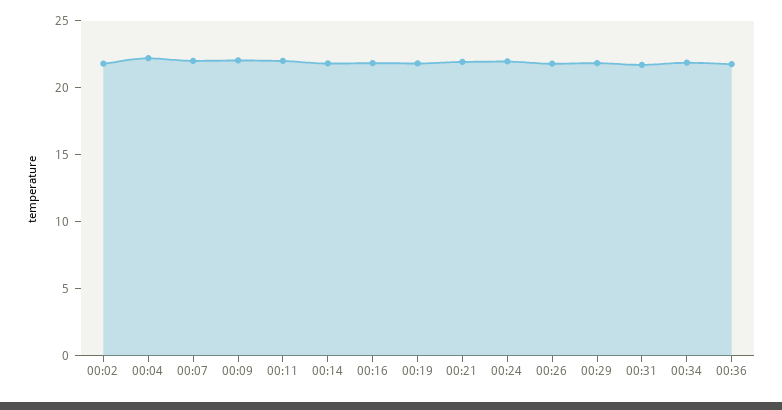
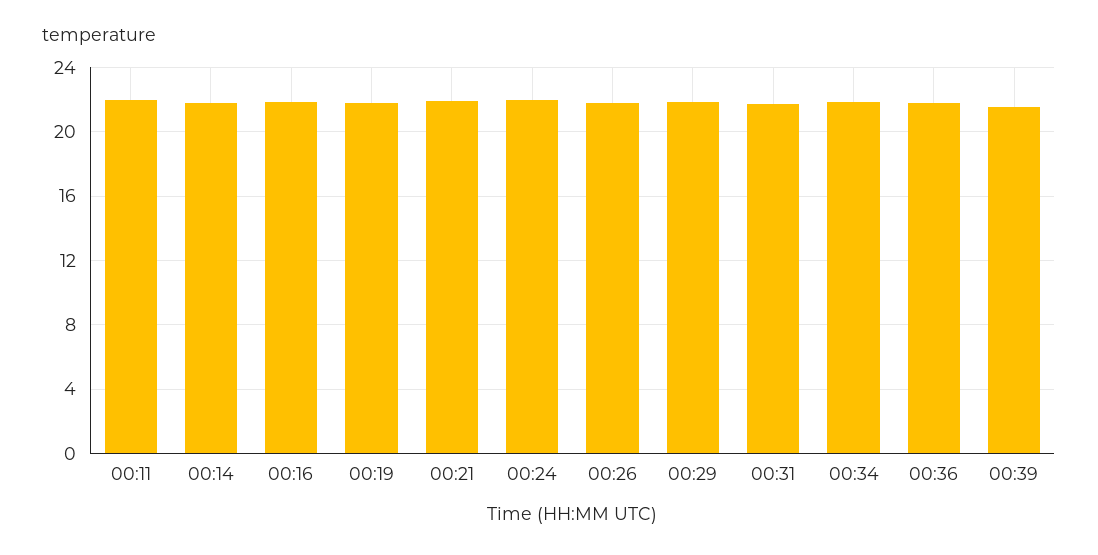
00:02: 22 -> none
00:04: 22 -> none
00:07: 22 -> none
00:09: 22 -> none
00:39: none -> 21.5

